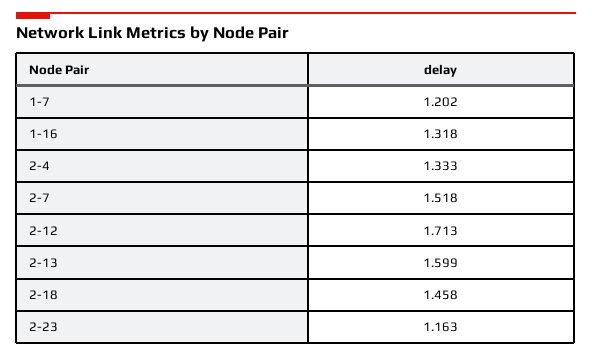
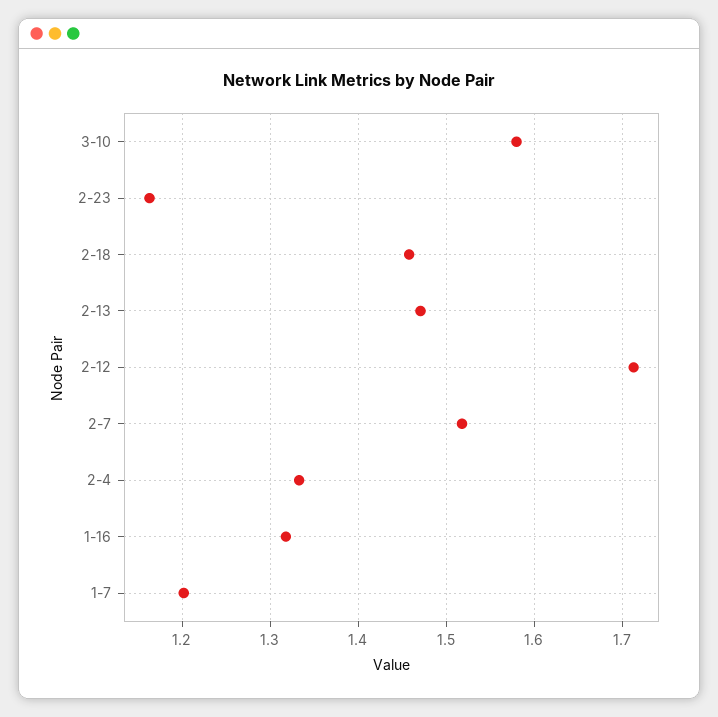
2-13: 1.599 -> 1.47
3-10: none -> 1.58

